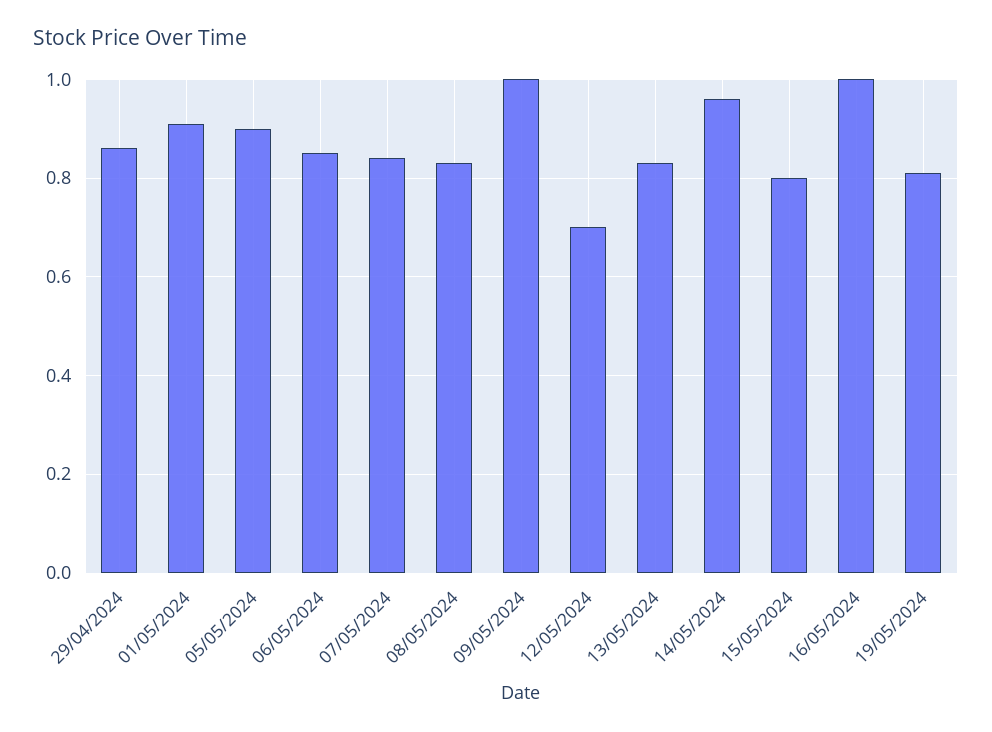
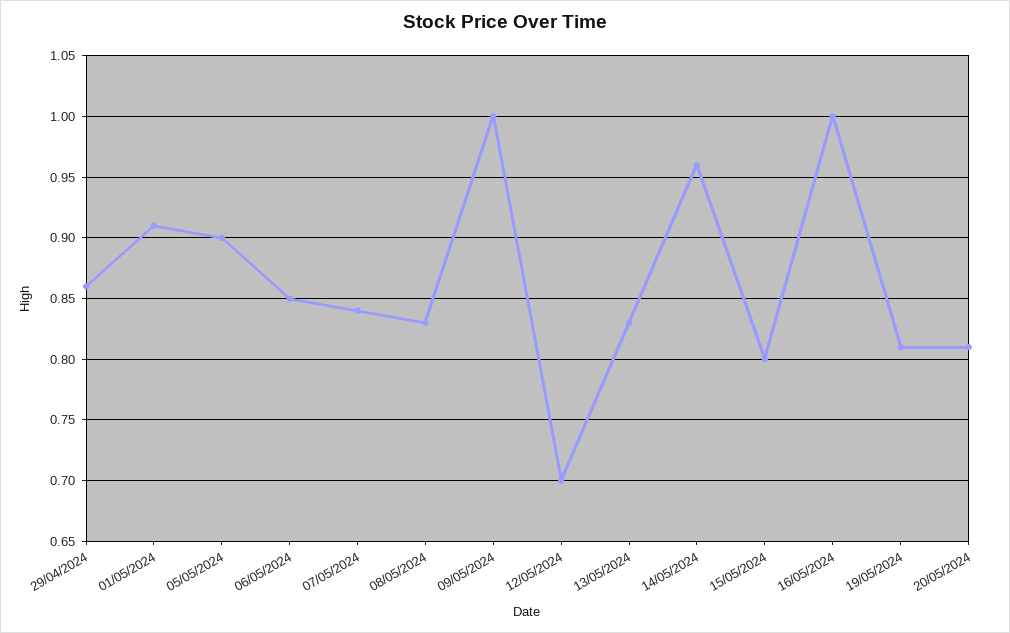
20/05/2024: none -> 0.81

